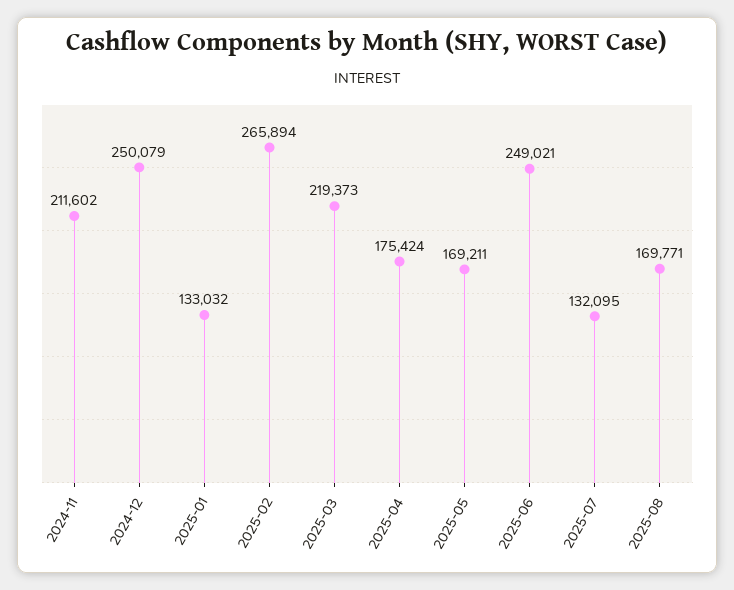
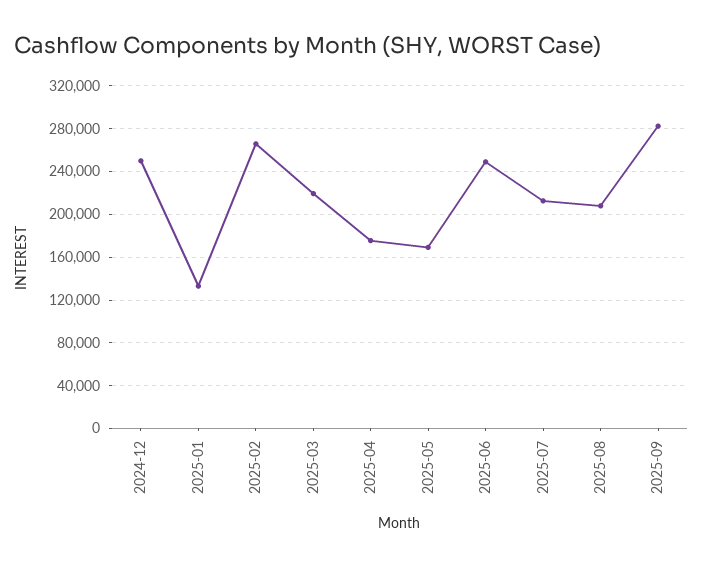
2024-11: 211602 -> none
2025-07: 132095 -> 210000
2025-08: 169771 -> 210000
2025-09: none -> 280000

